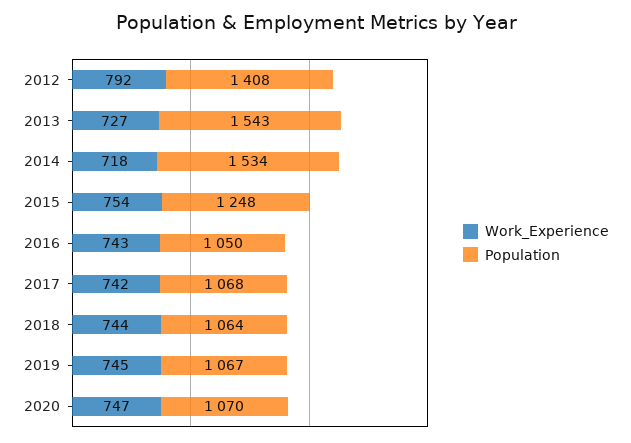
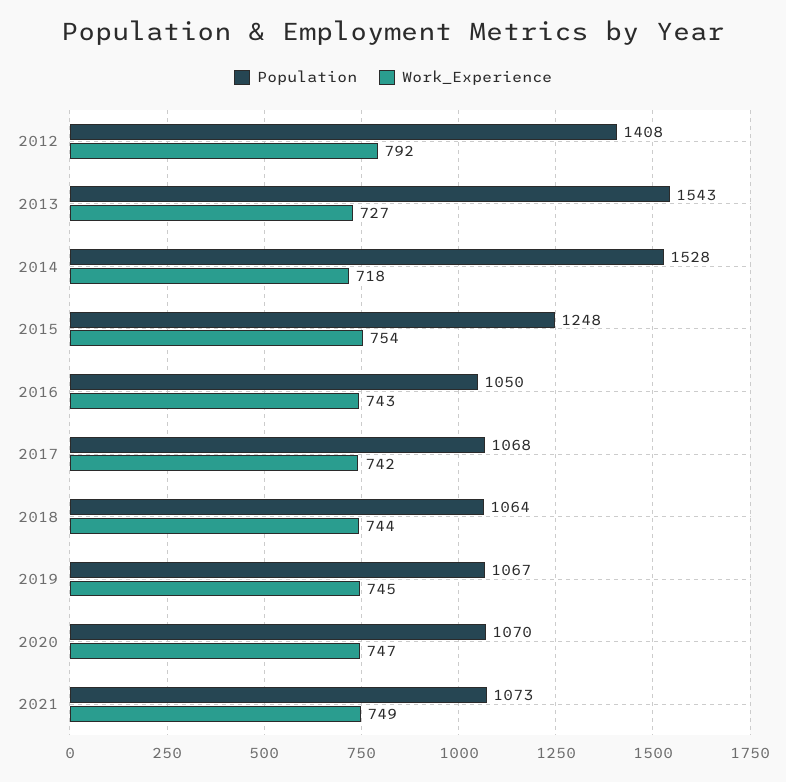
Population, 2014: 1534 -> 1528
Population, 2021: none -> 1073
Work_Experience, 2021: none -> 749

